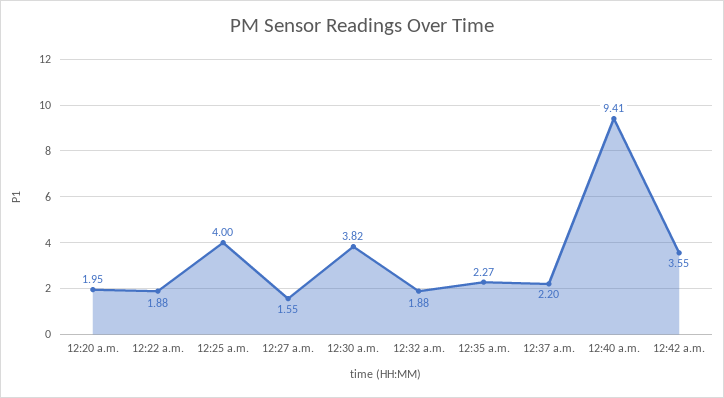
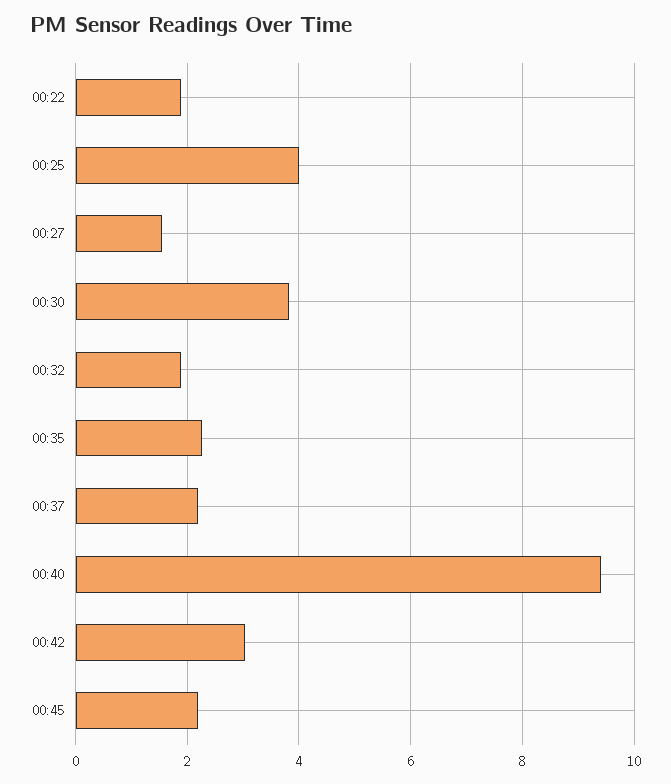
12:20 a.m.: 1.95 -> none
12:42 a.m.: 3.55 -> 3
00:45: none -> 2.2

